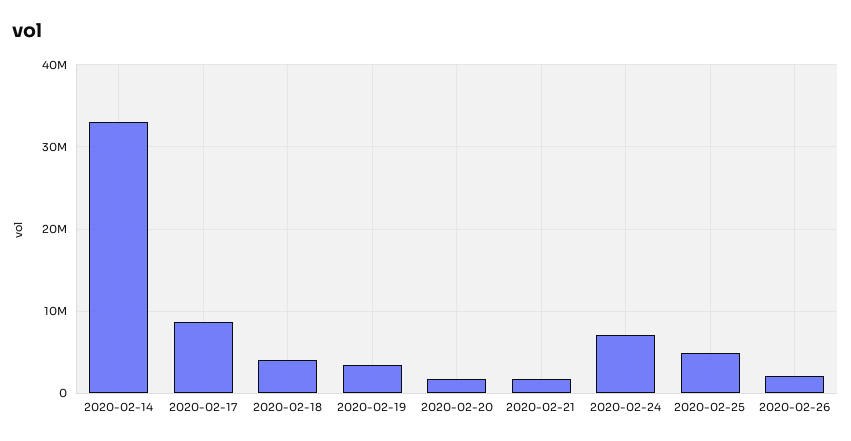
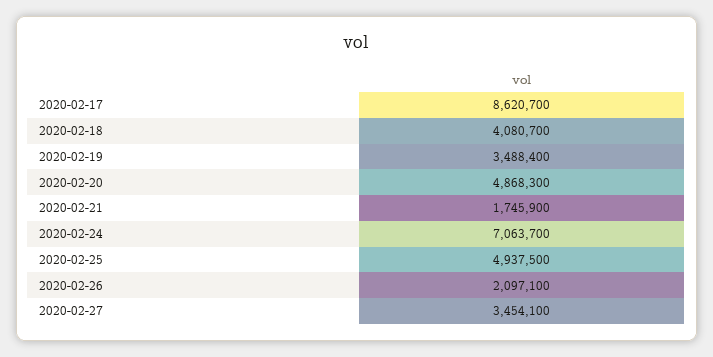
2020-02-14: 33000000 -> none
2020-02-20: 2000000 -> 4868300
2020-02-27: none -> 3454100

